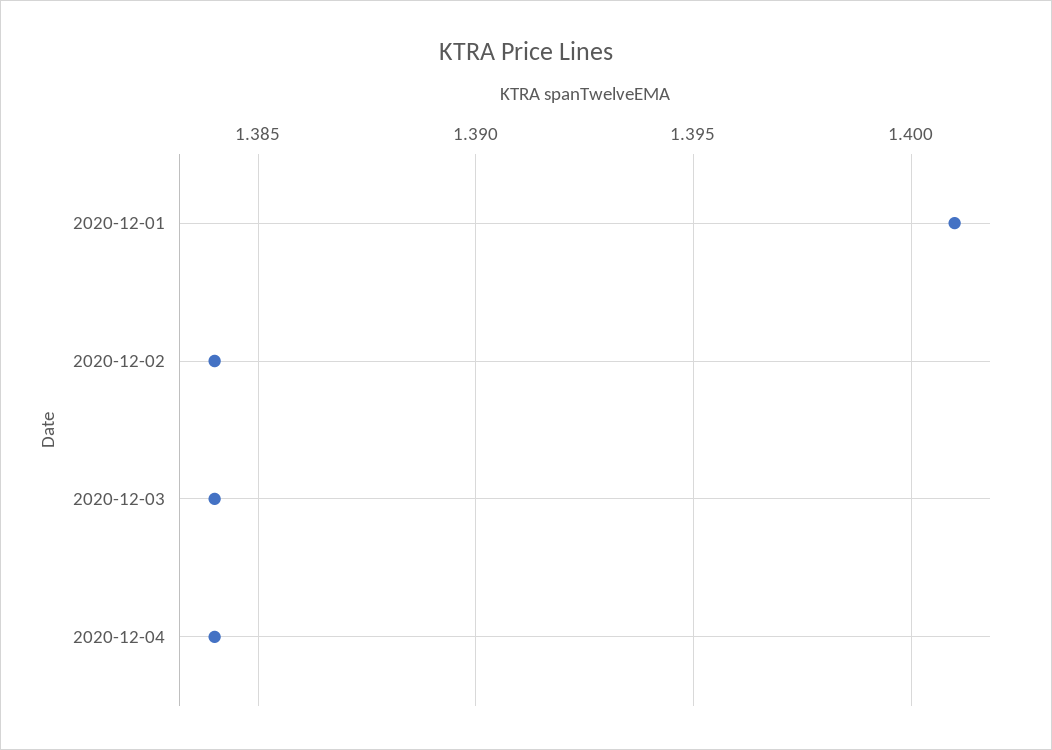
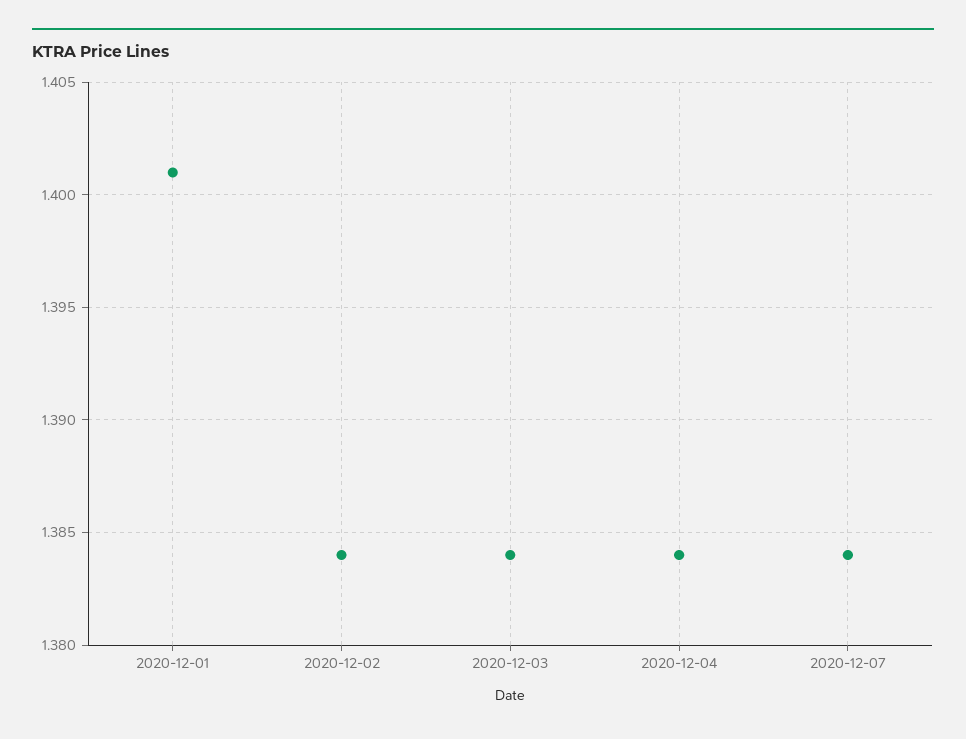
2020-12-07: none -> 1.384

